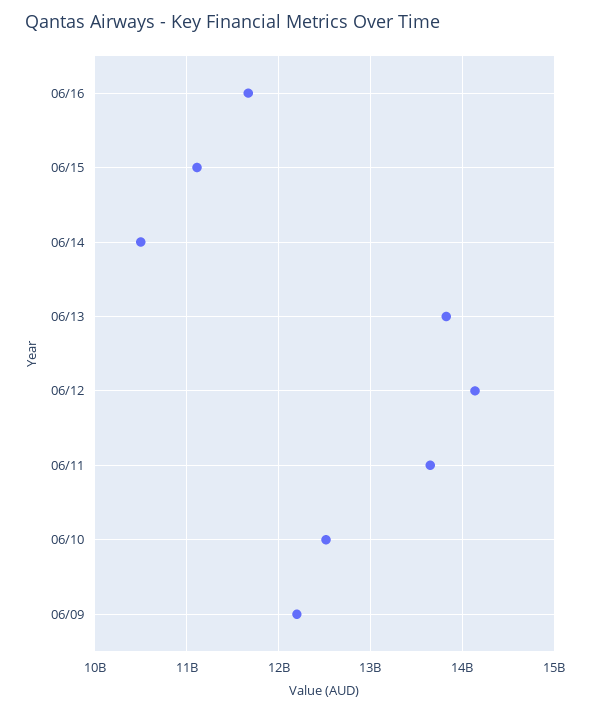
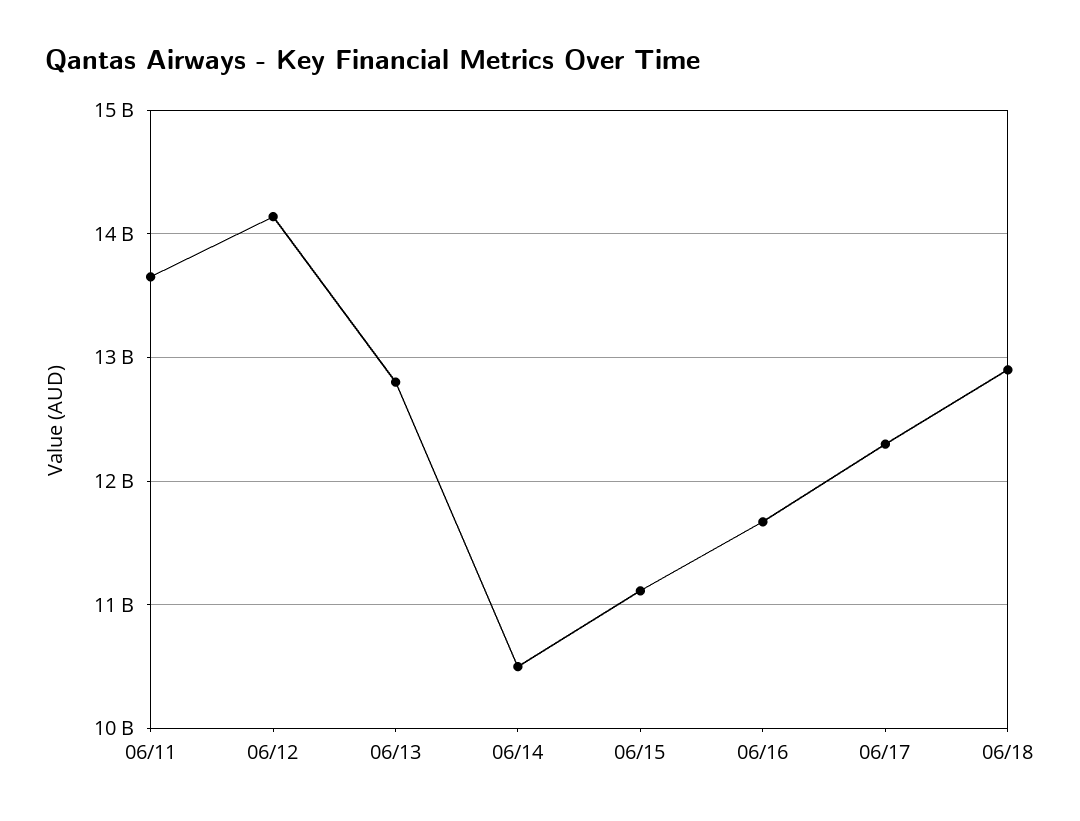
06/13: 13800000000 -> 12800000000
06/10: 12500000000 -> none
06/09: 12200000000 -> none
06/17: none -> 12300000000
06/18: none -> 12900000000

